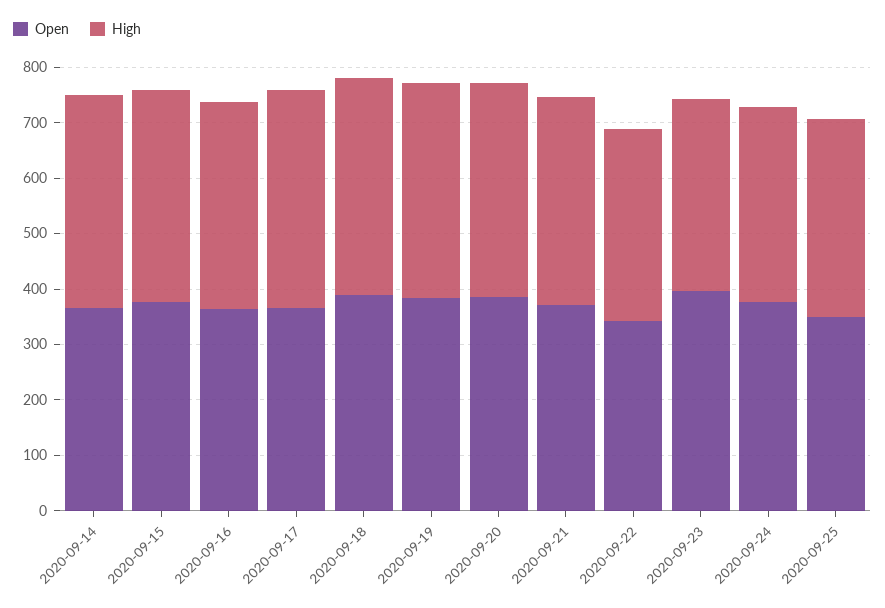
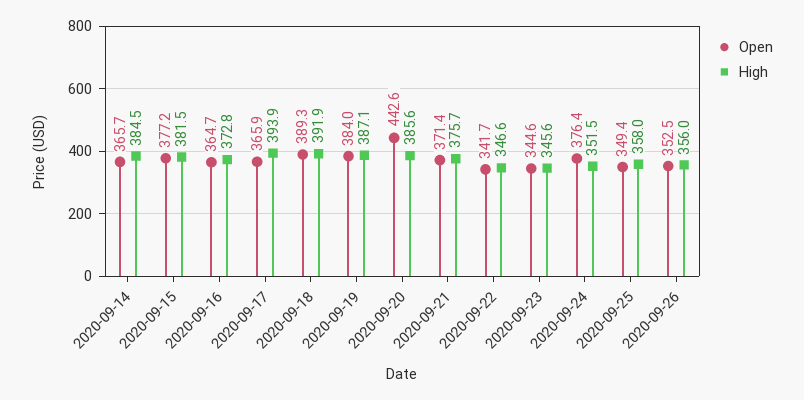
Open, 2020-09-20: 380 -> 442.6
Open, 2020-09-23: 400 -> 344.6
Open, 2020-09-26: none -> 352.5
High, 2020-09-26: none -> 356

